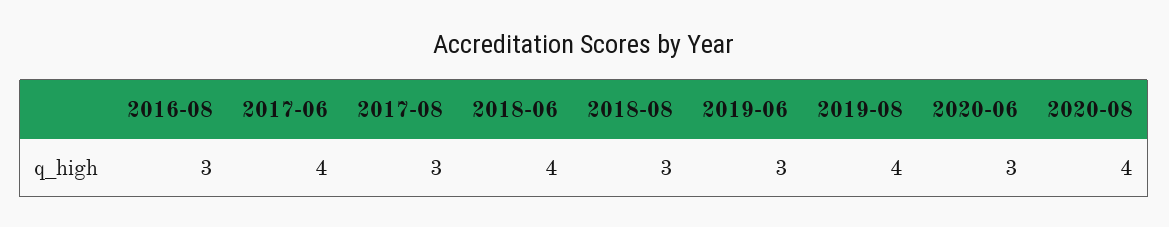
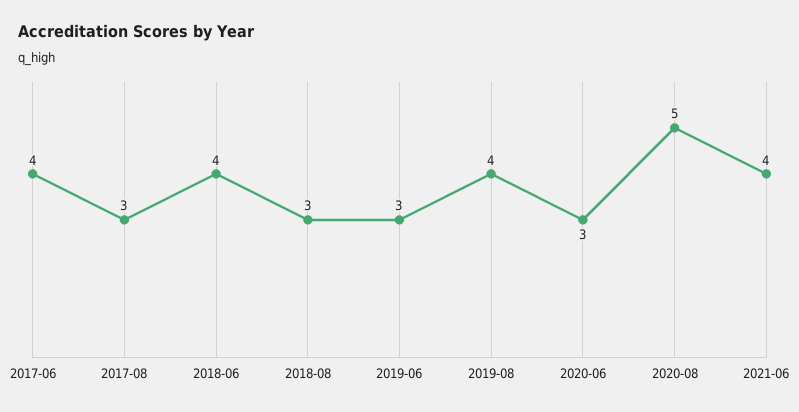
2016-08: 3 -> none
2020-08: 4 -> 5
2021-06: none -> 4

